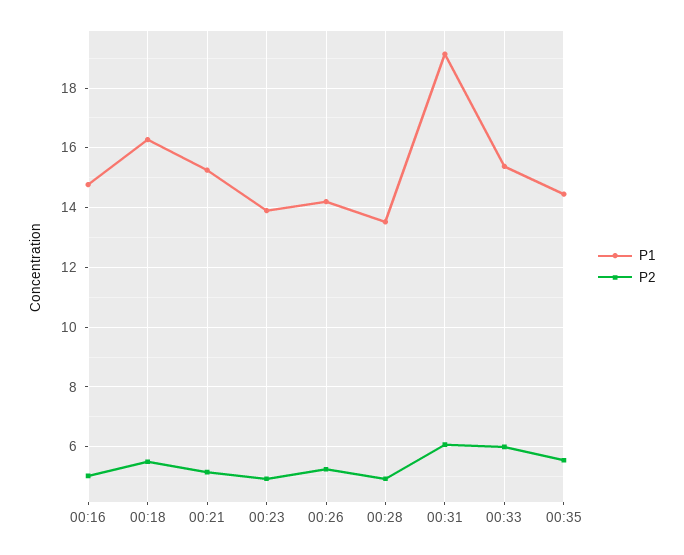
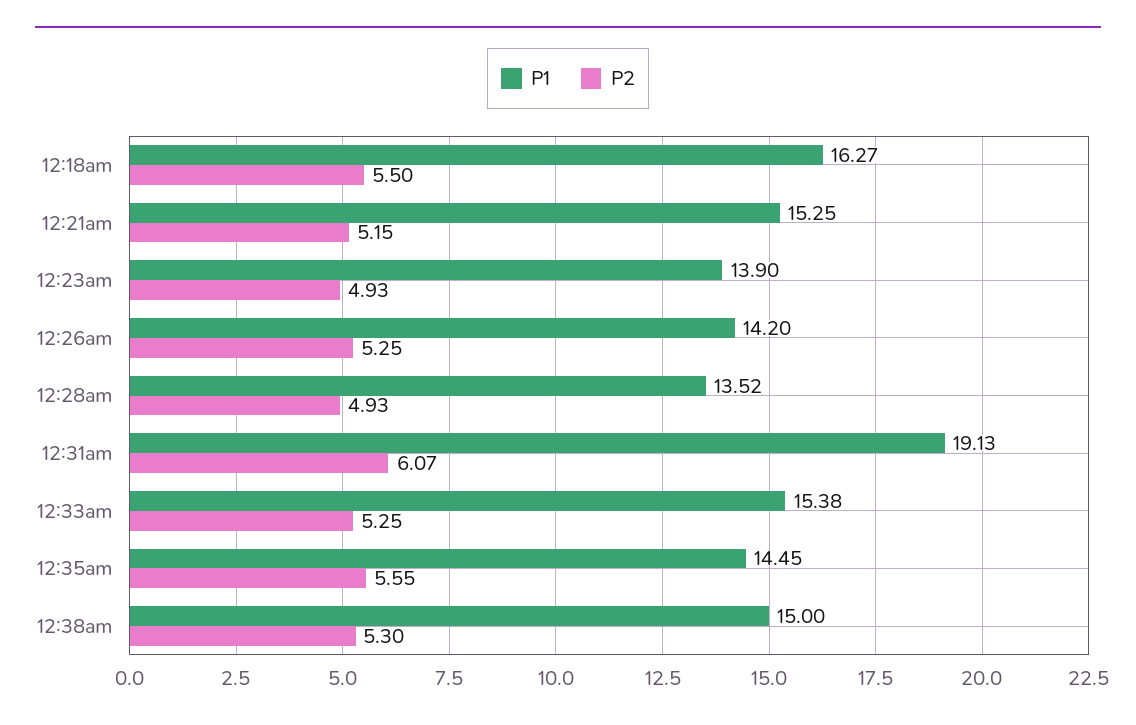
P1, 00:16: 14.75 -> none
P2, 00:16: 5 -> none
P2, 00:33: 6 -> 5.25
P1, 12:38am: none -> 15
P2, 12:38am: none -> 5.3

